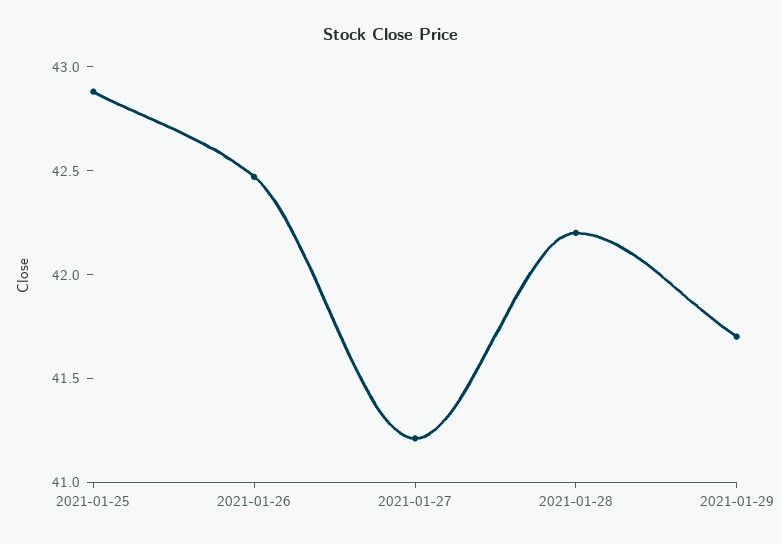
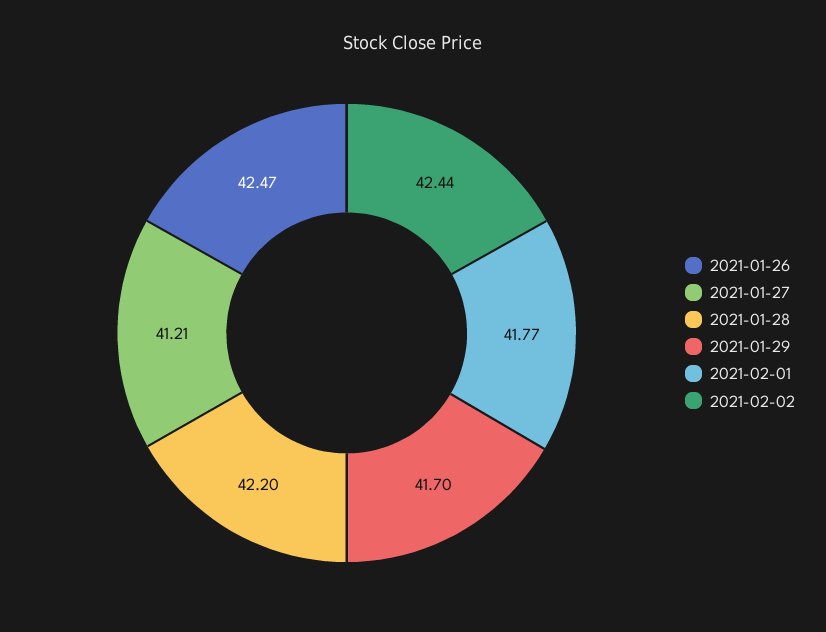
2021-01-25: 42.9 -> none
2021-02-01: none -> 41.77
2021-02-02: none -> 42.44

